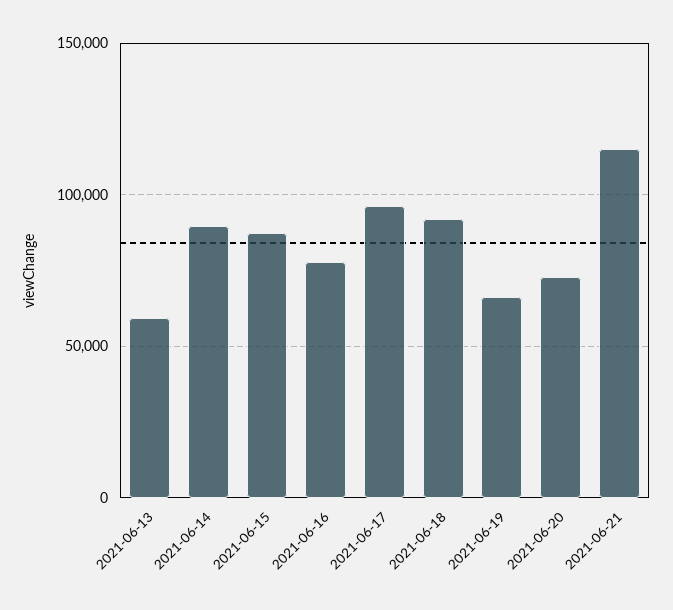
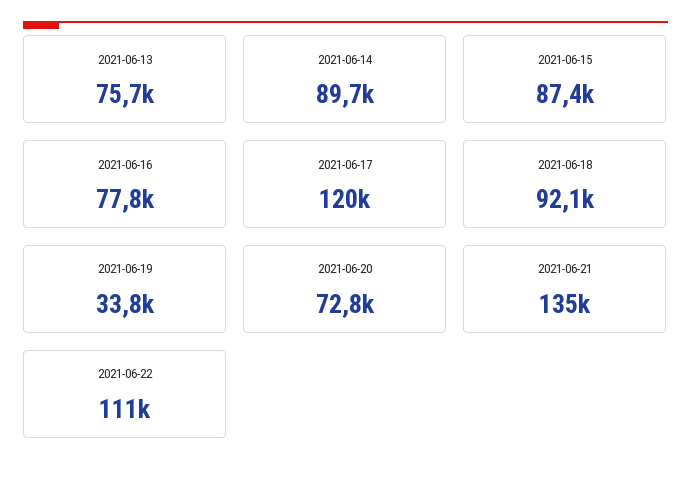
2021-06-13: 60000 -> 75700
2021-06-17: 95000 -> 120000
2021-06-19: 65000 -> 33800
2021-06-21: 115000 -> 135000
2021-06-22: none -> 111000

